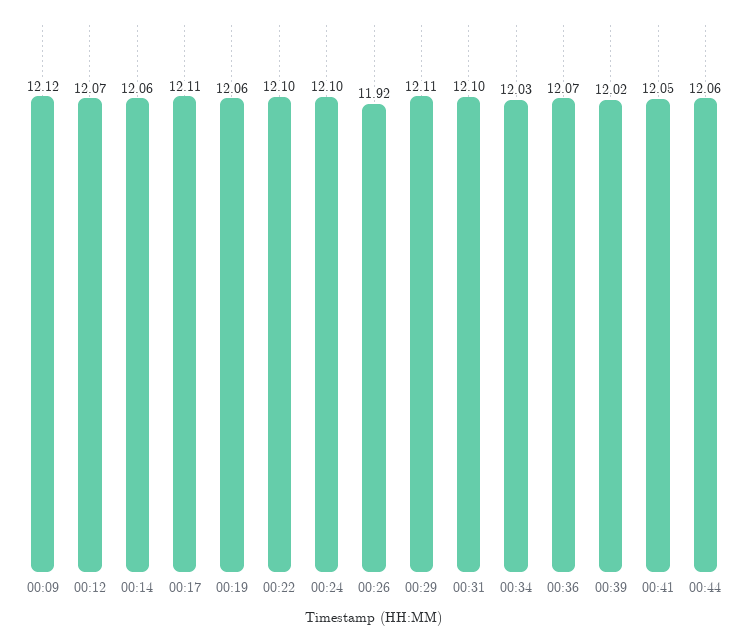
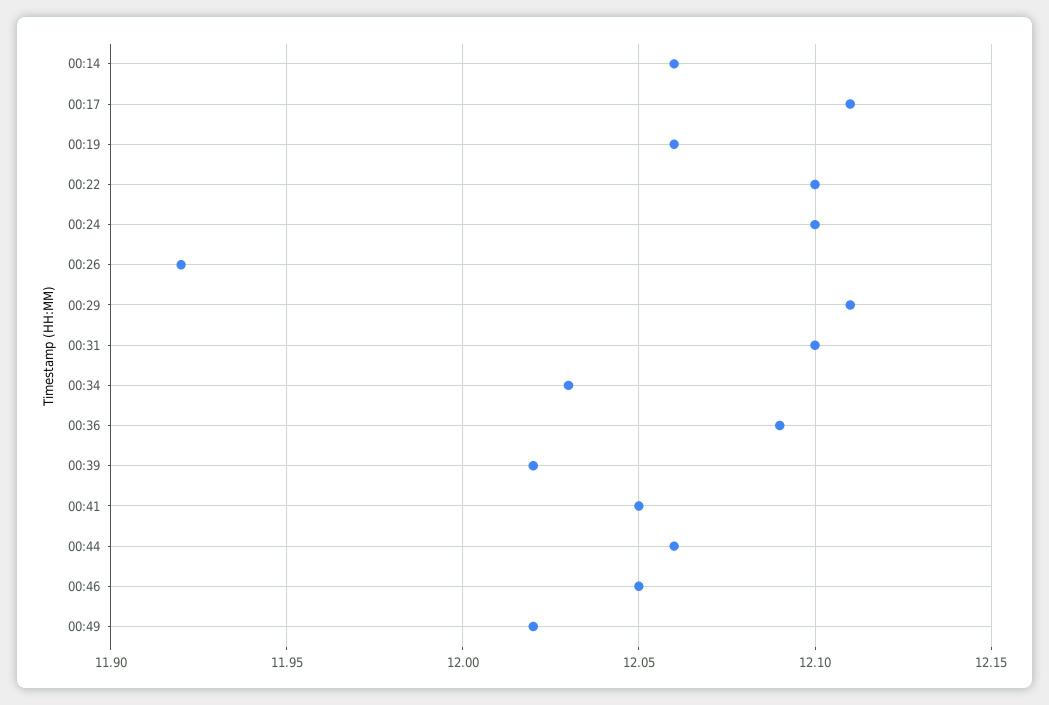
00:09: 12.12 -> none
00:12: 12.07 -> none
00:36: 12.07 -> 12.09
00:46: none -> 12.05
00:49: none -> 12.02

